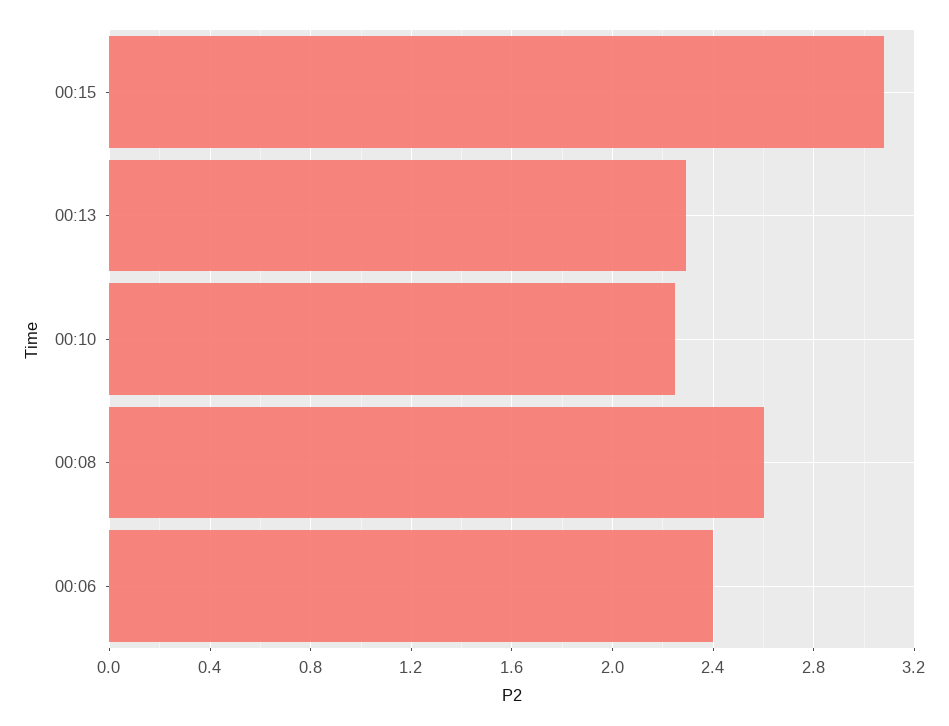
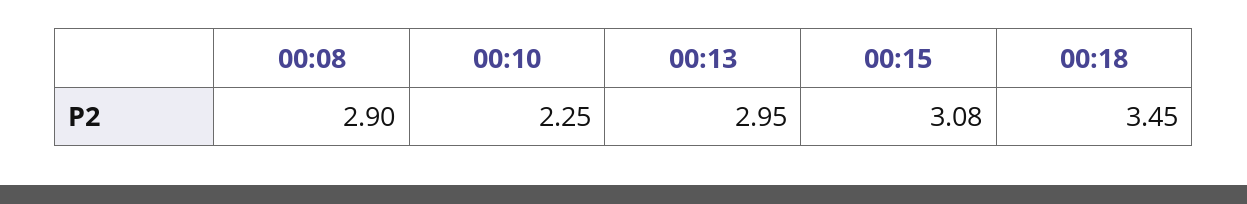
00:13: 2.3 -> 2.95
00:08: 2.6 -> 2.9
00:06: 2.4 -> none
00:18: none -> 3.45

